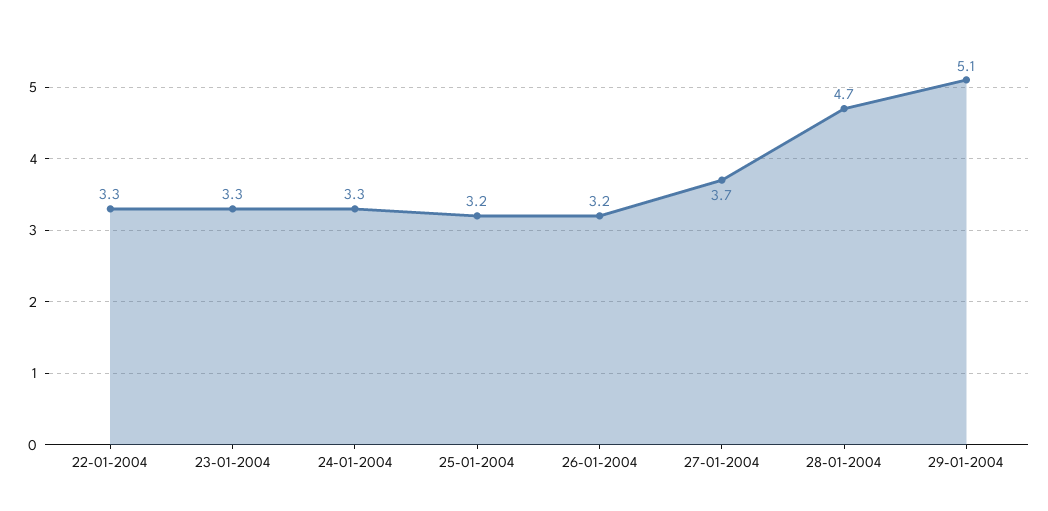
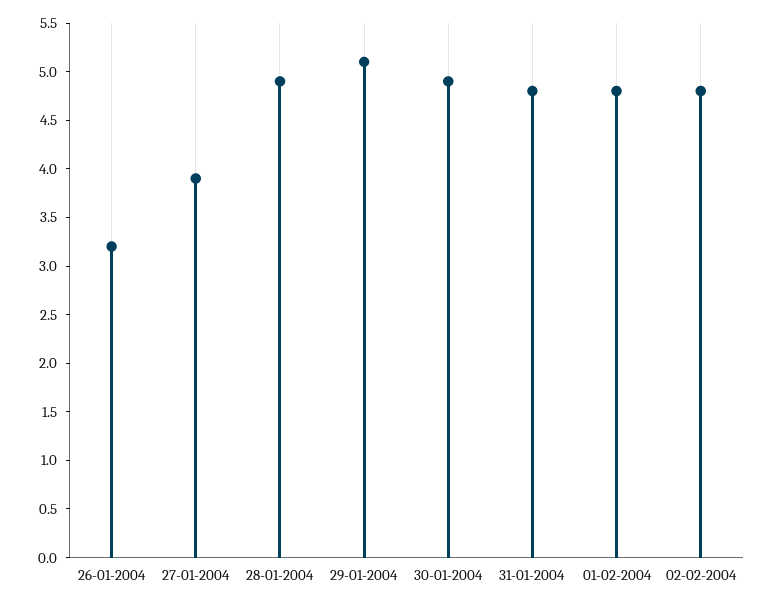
22-01-2004: 3.3 -> none
23-01-2004: 3.3 -> none
24-01-2004: 3.3 -> none
25-01-2004: 3.2 -> none
27-01-2004: 3.7 -> 3.9
28-01-2004: 4.7 -> 4.9
30-01-2004: none -> 4.9
31-01-2004: none -> 4.8
01-02-2004: none -> 4.8
02-02-2004: none -> 4.8

